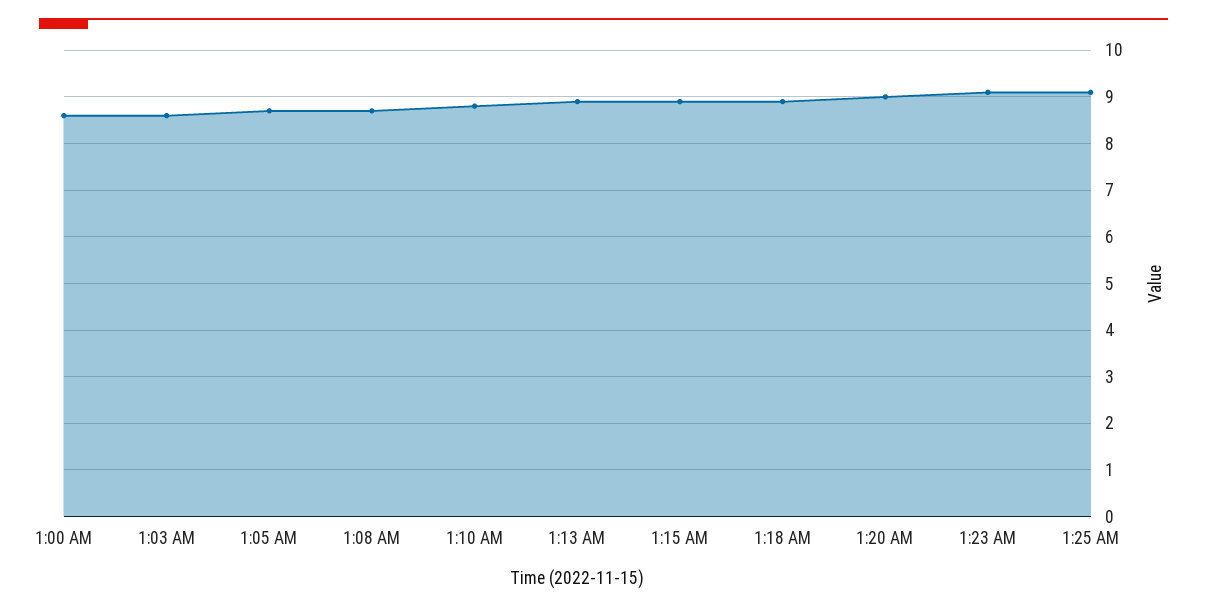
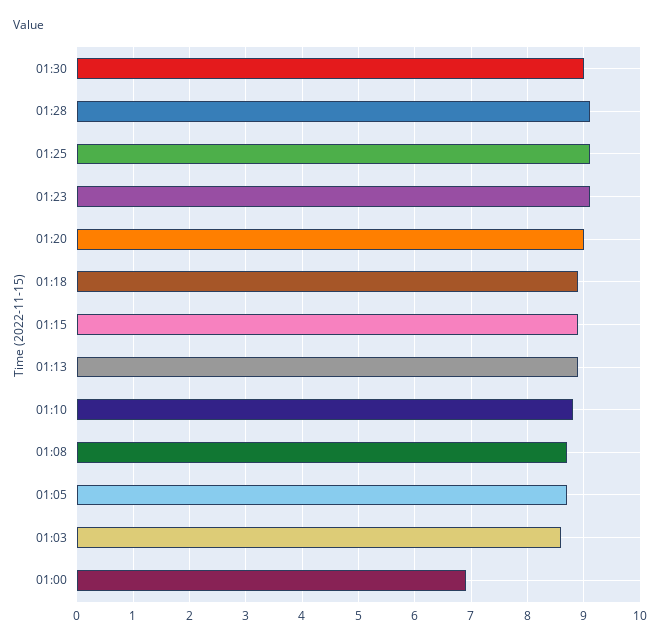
1:00 AM: 8.5 -> 7
01:30: none -> 9
01:28: none -> 9

